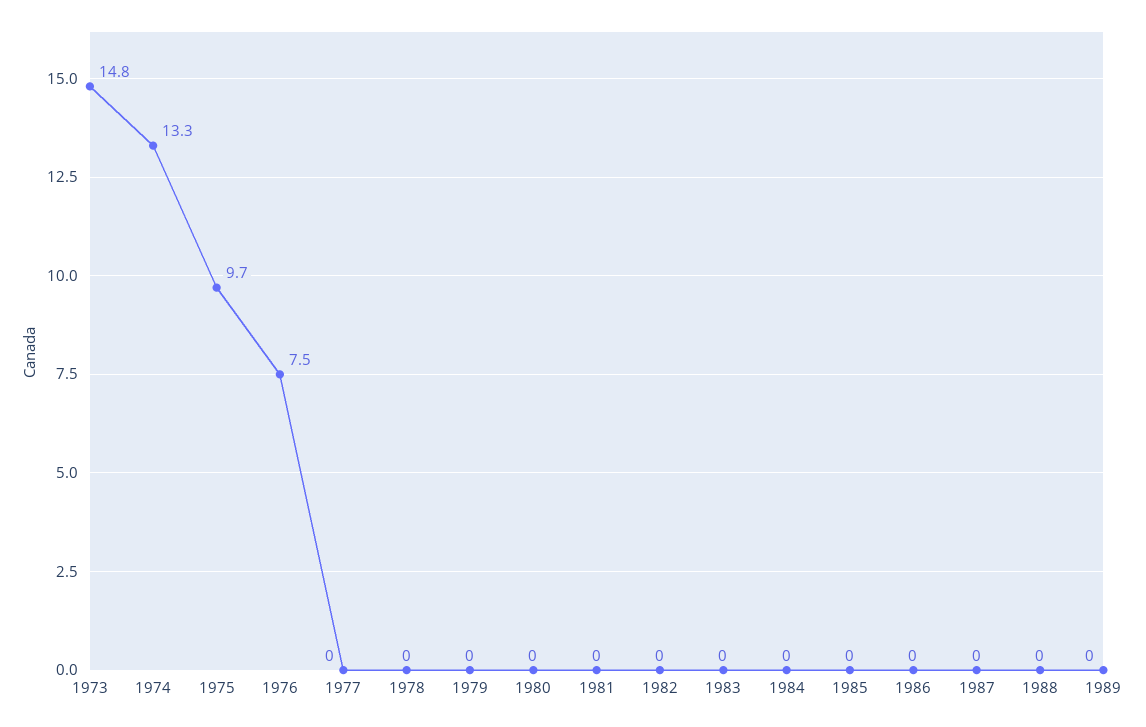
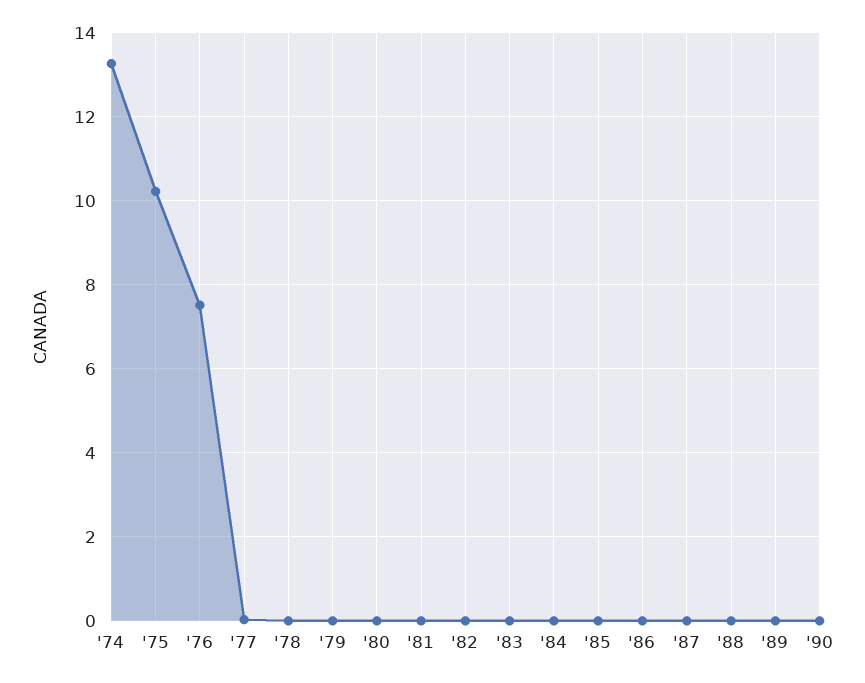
1973: 14.8 -> none
1975: 9.7 -> 10.2
'90: none -> 0

